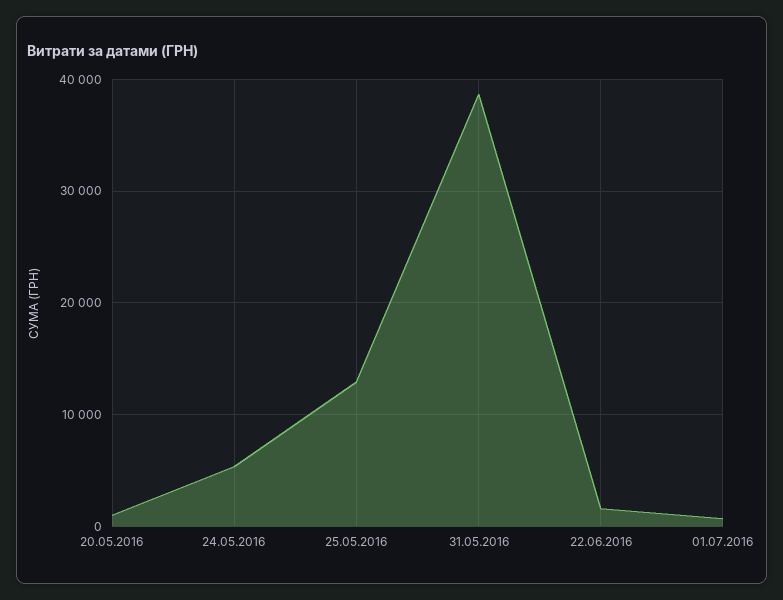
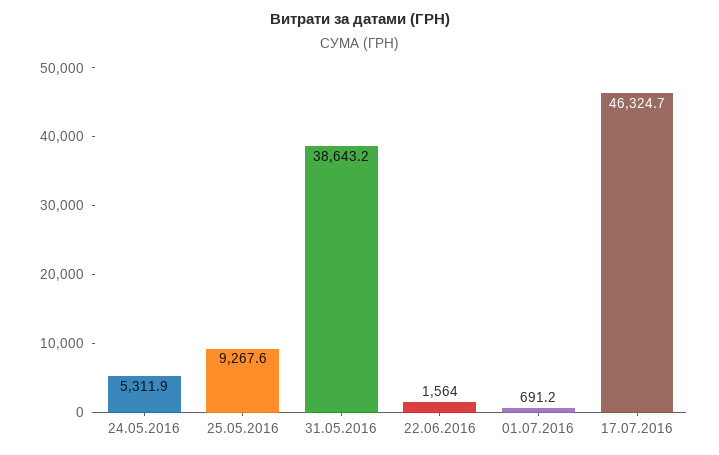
20.05.2016: 1000 -> none
25.05.2016: 13000 -> 9267.6
17.07.2016: none -> 46324.7

